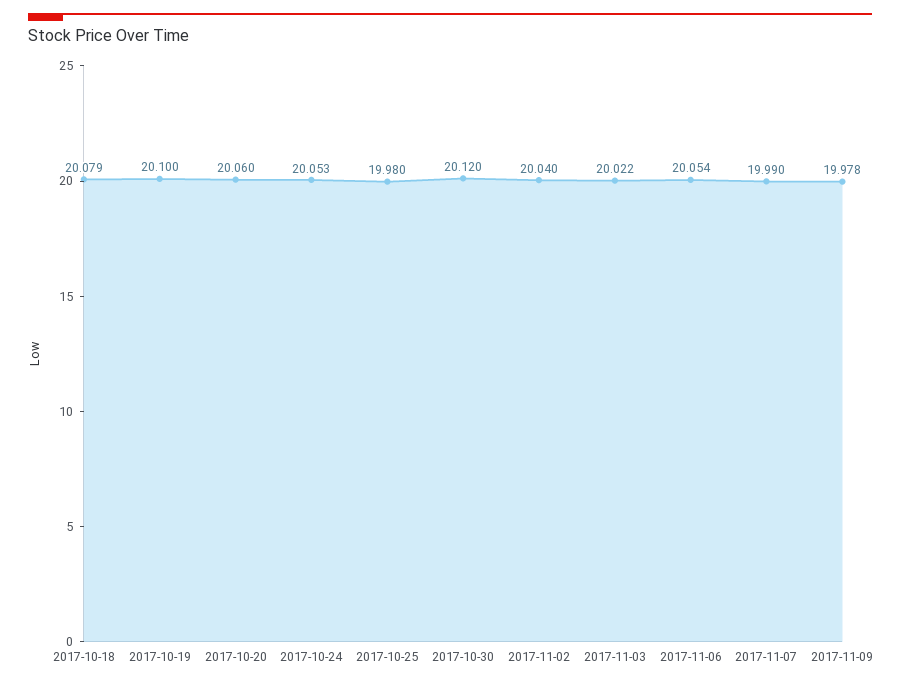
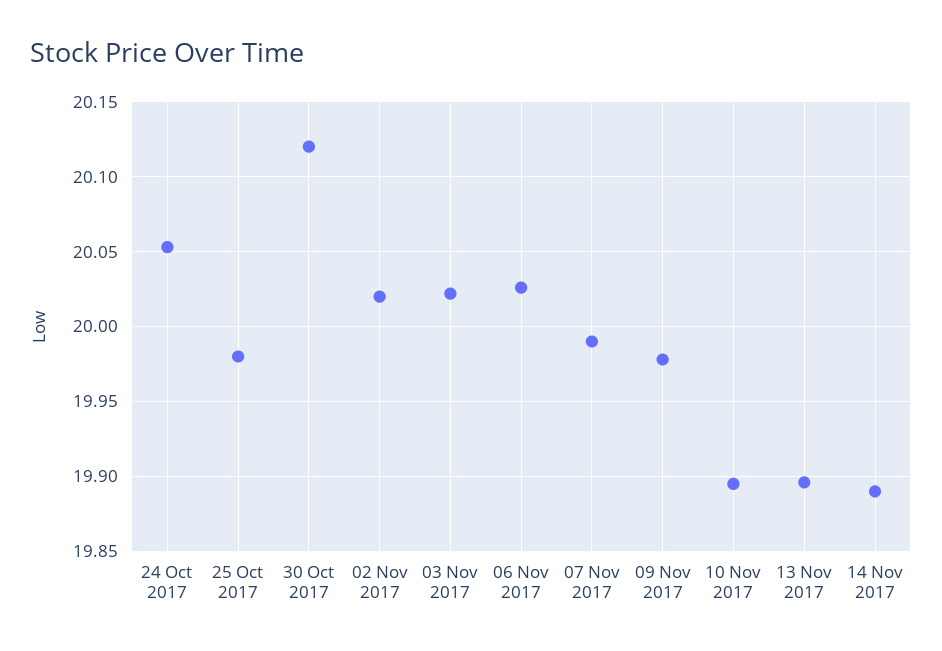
2017-10-18: 20.079 -> none
2017-10-19: 20.1 -> none
2017-10-20: 20.06 -> none
2017-11-02: 20.04 -> 20.02
2017-11-06: 20.054 -> 20.025
10 Nov 2017: none -> 19.895
13 Nov 2017: none -> 19.895
14 Nov 2017: none -> 19.89

